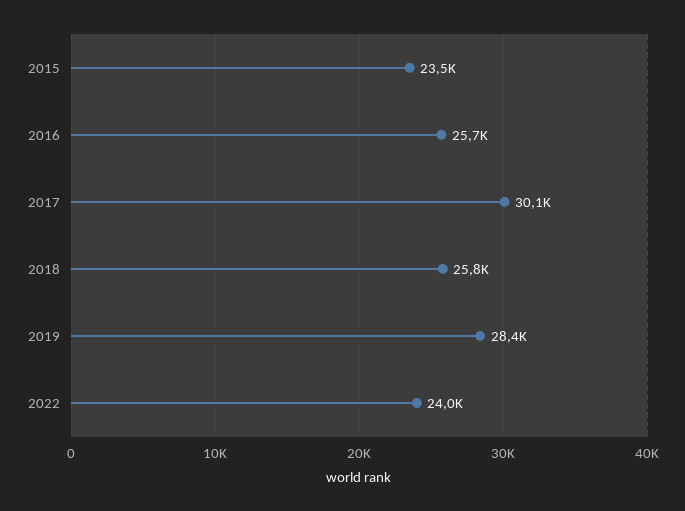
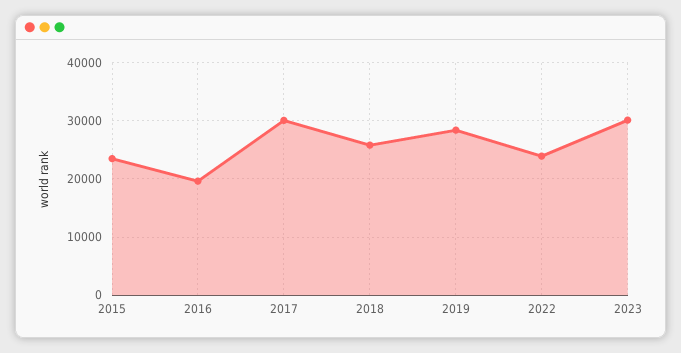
2016: 25700 -> 20000
2023: none -> 30000

